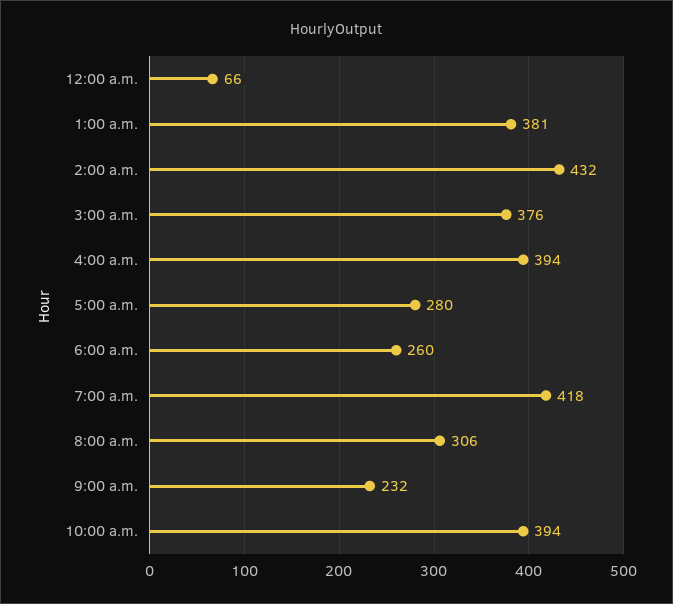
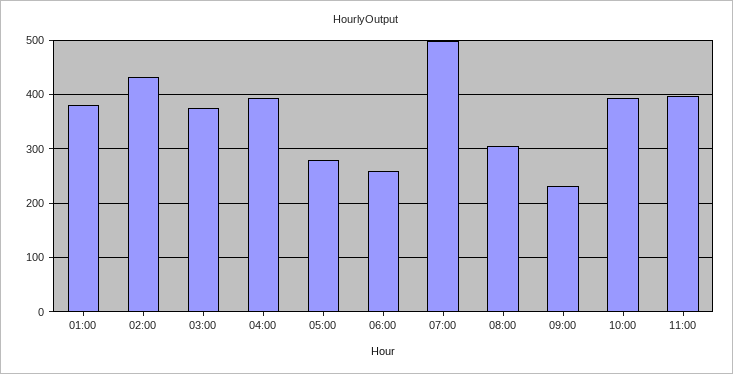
12:00 a.m.: 66 -> none
7:00 a.m.: 418 -> 500
11:00: none -> 400

